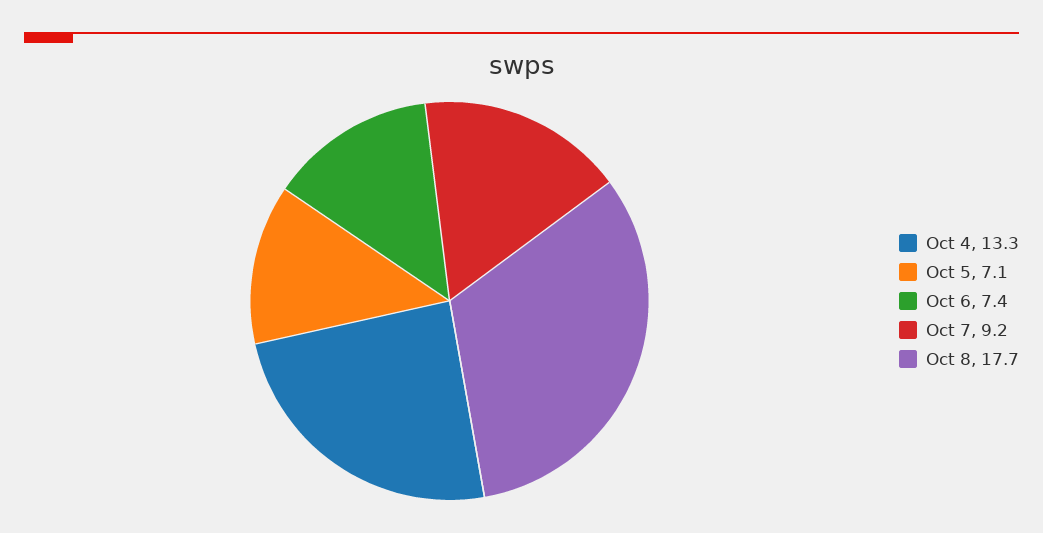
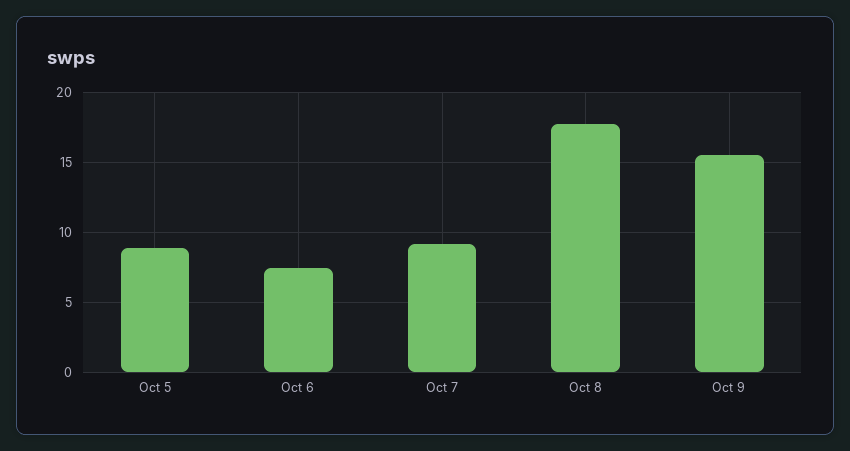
Oct 4: 13.3 -> none
Oct 5: 7.1 -> 9
Oct 9: none -> 15.5

